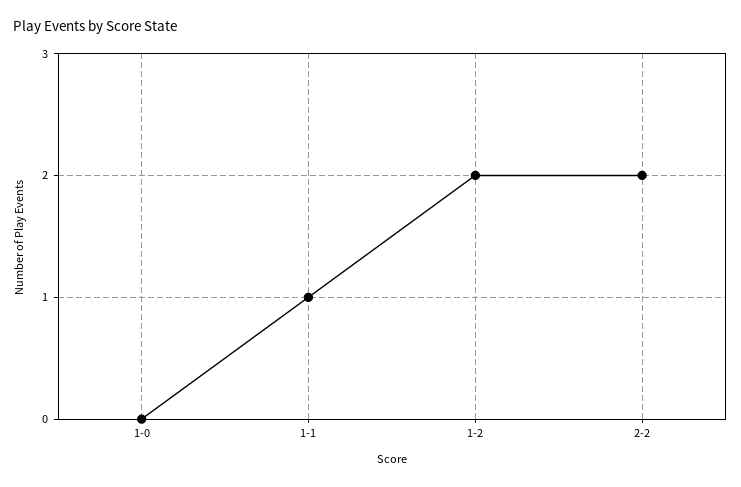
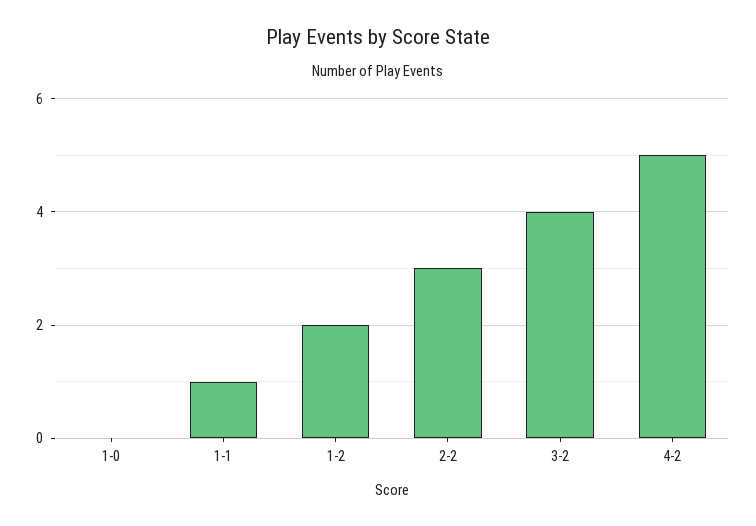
2-2: 2 -> 3
3-2: none -> 4
4-2: none -> 5

